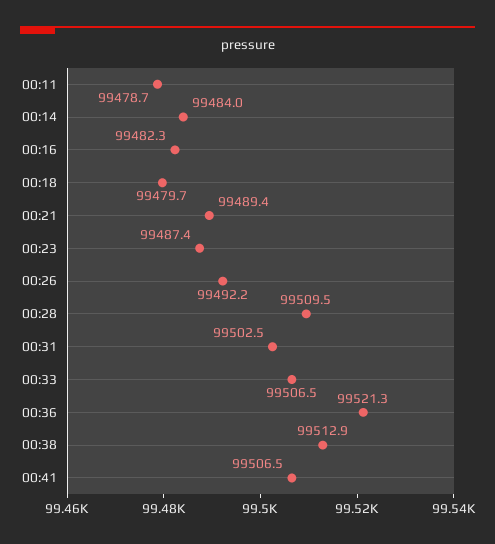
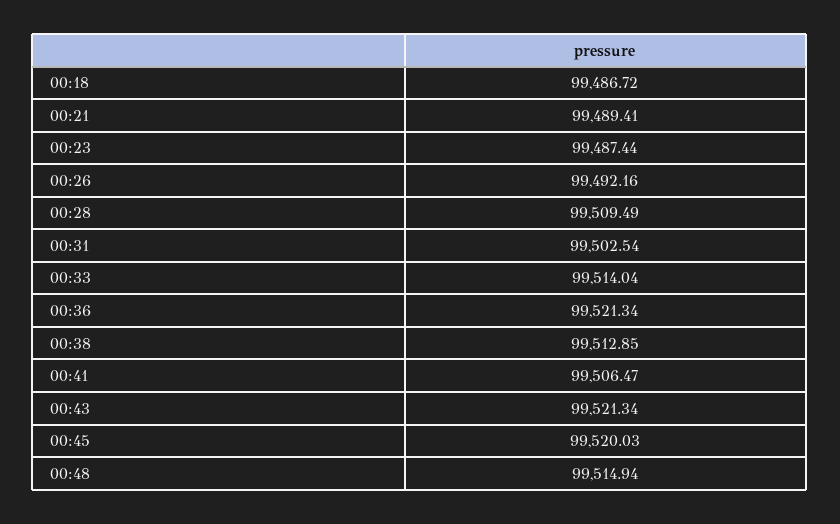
00:11: 99478.7 -> none
00:14: 99484 -> none
00:16: 99482.3 -> none
00:18: 99479.7 -> 99486.72
00:33: 99506.5 -> 99514.04
00:43: none -> 99521.34
00:45: none -> 99520.03
00:48: none -> 99514.94

